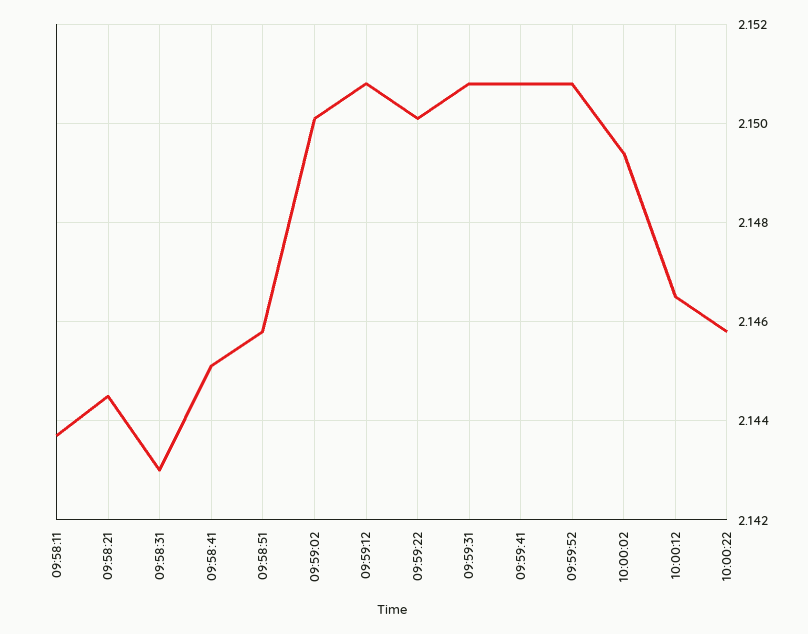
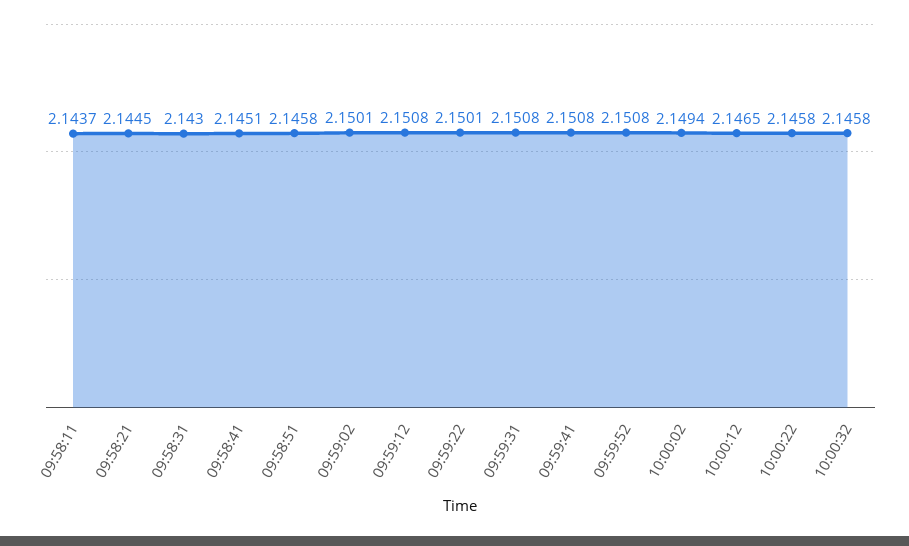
10:00:32: none -> 2.1458

